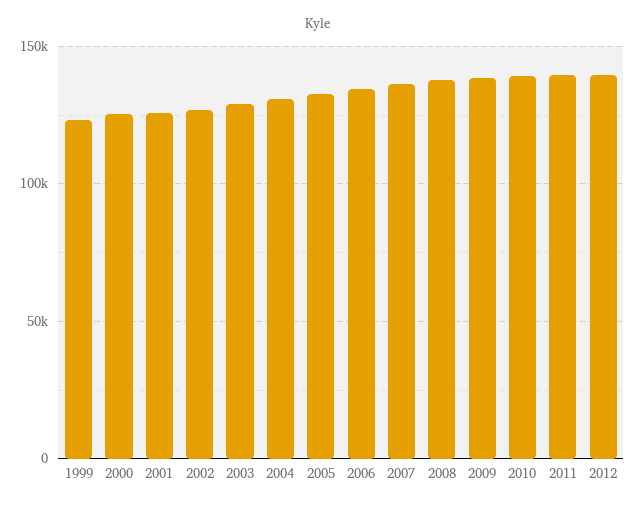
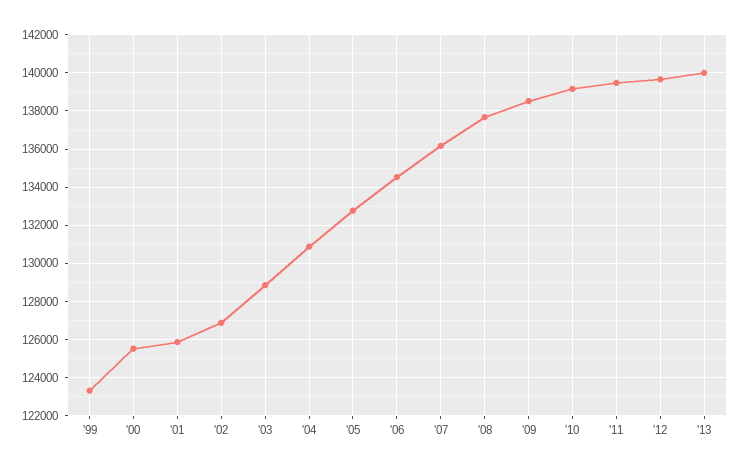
'13: none -> 140000

